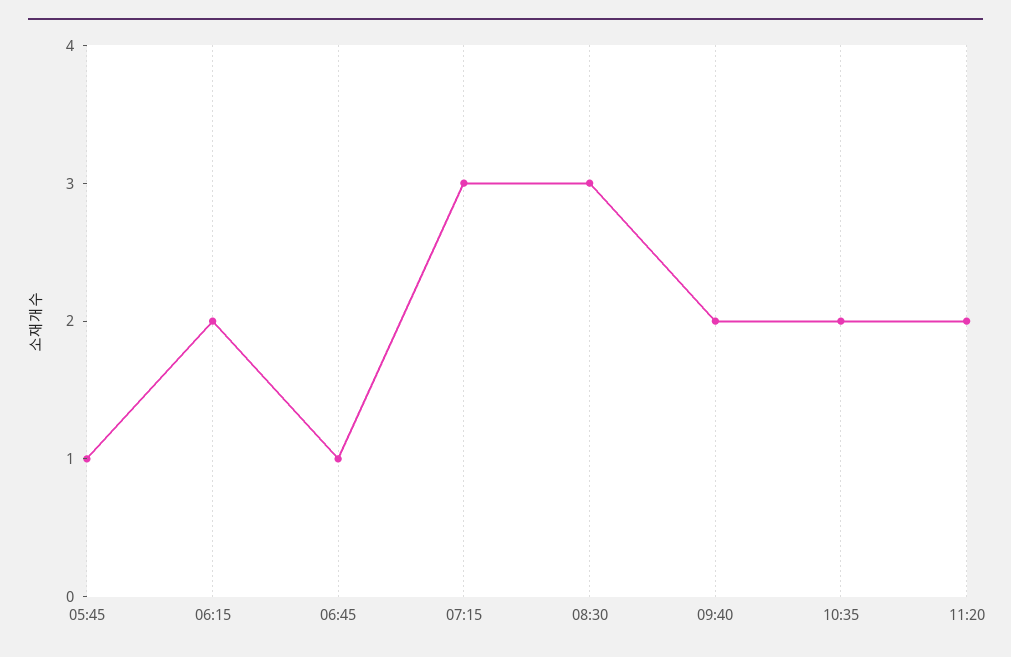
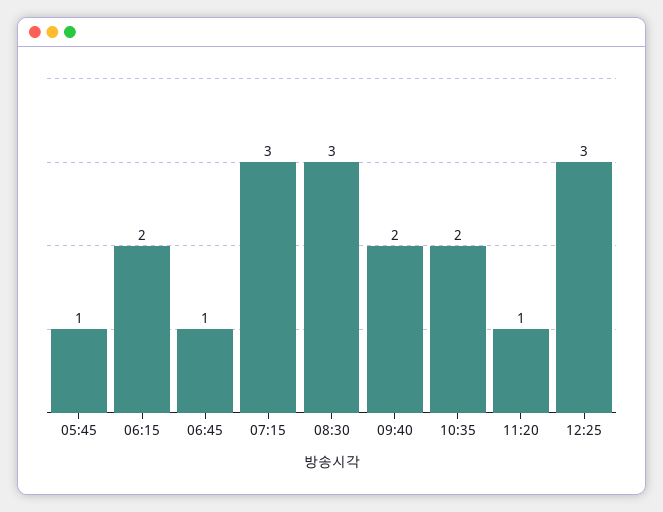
11:20: 2 -> 1
12:25: none -> 3

